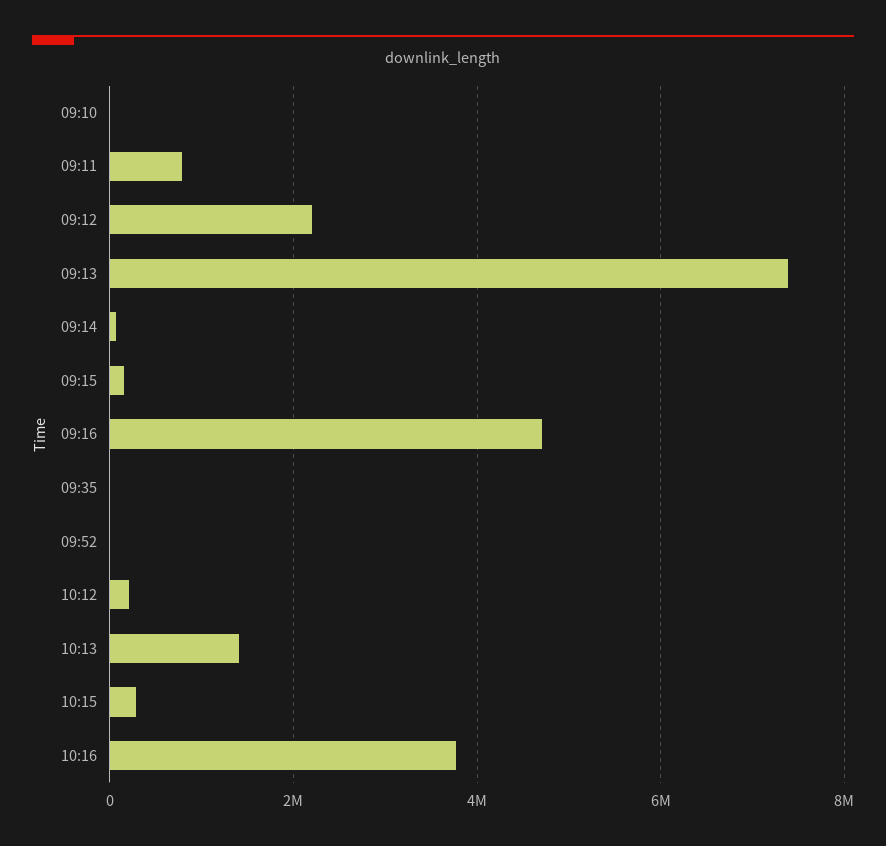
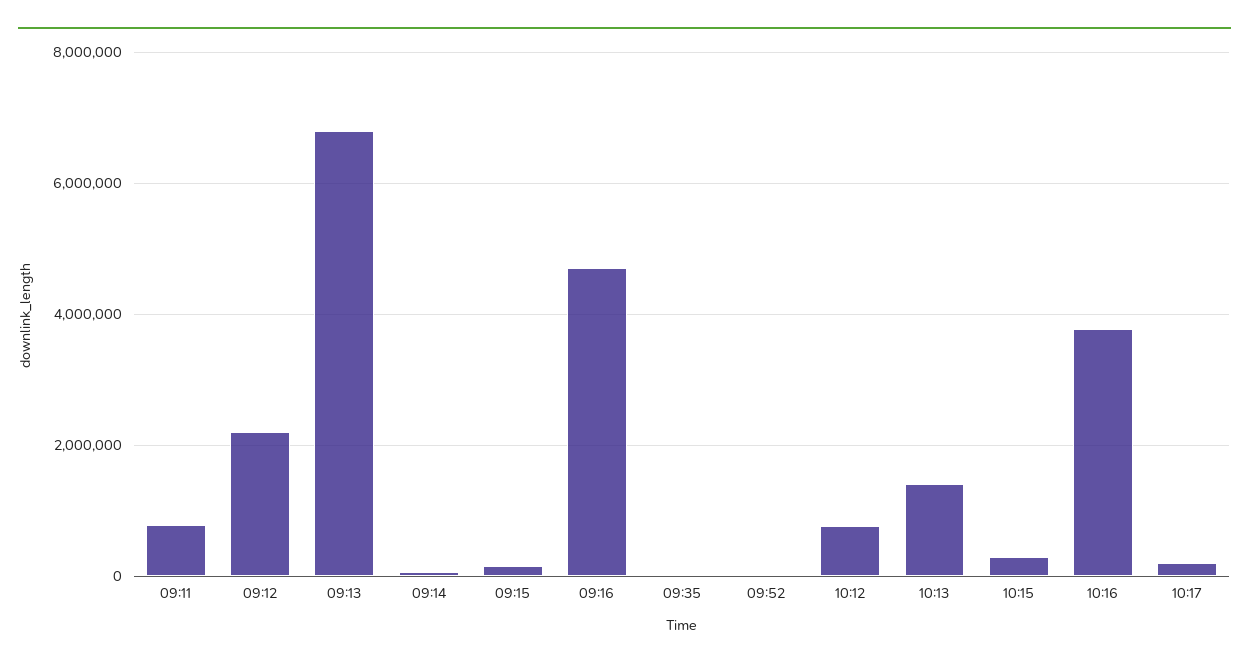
09:10: 0 -> none
09:13: 7400000 -> 6800000
10:12: 200000 -> 800000
10:17: none -> 200000

